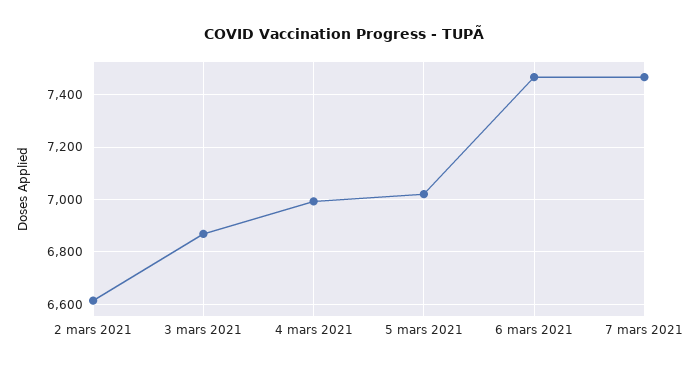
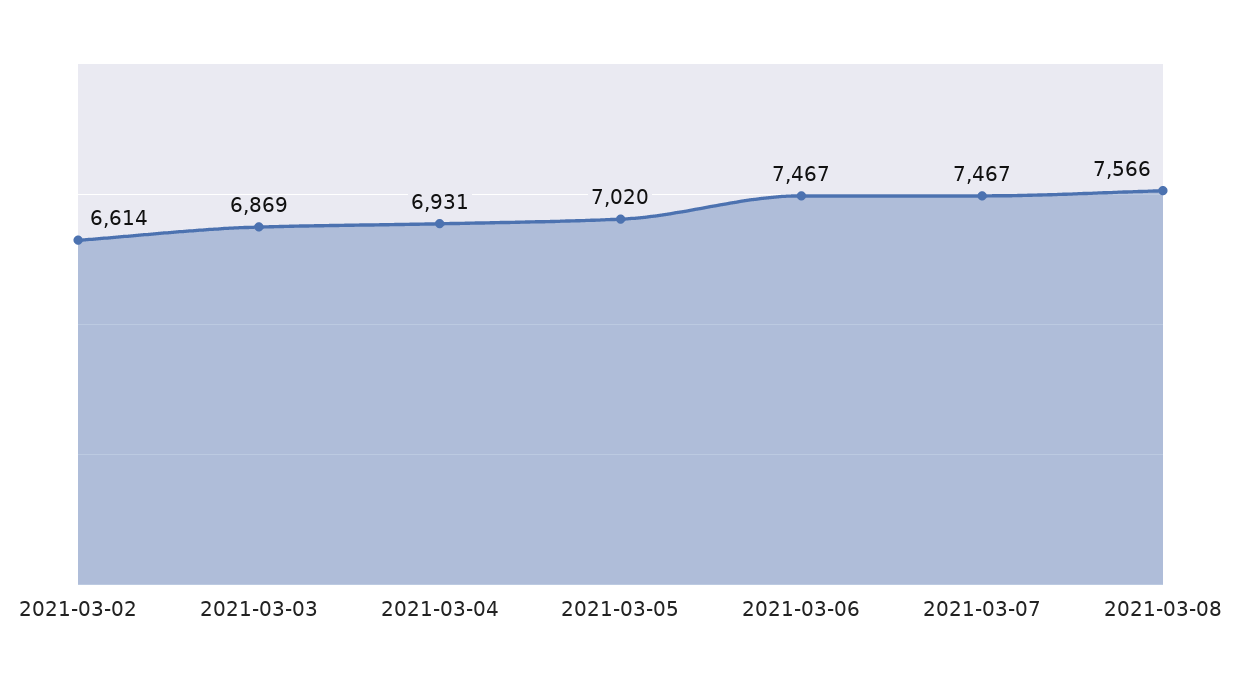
4 mars 2021: 7000 -> 6931
2021-03-08: none -> 7566

